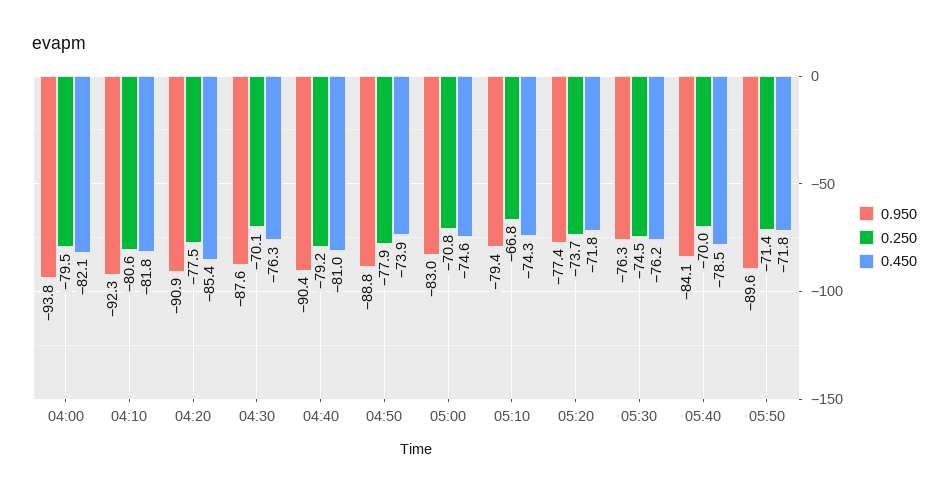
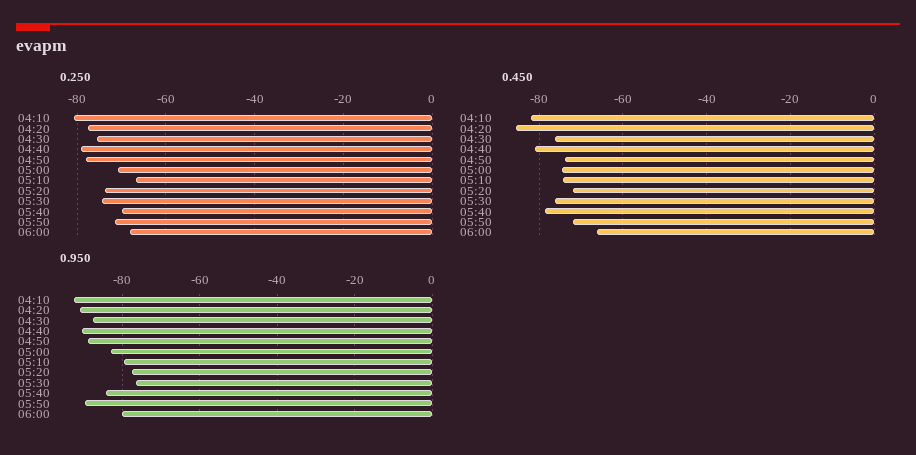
0.950, 04:00: -93.8 -> none
0.250, 04:00: -79.5 -> none
0.450, 04:00: -82.1 -> none
0.250, 04:30: -70.1 -> -76
0.250, 06:00: none -> -68
0.450, 06:00: none -> -66
0.950, 06:00: none -> -80

